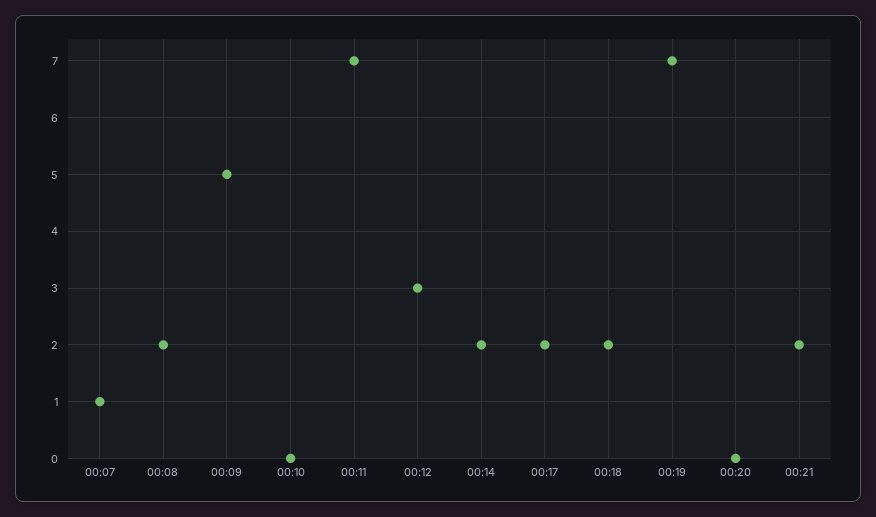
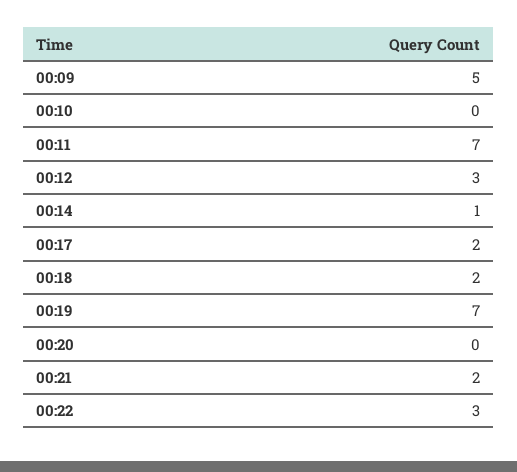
00:07: 1 -> none
00:08: 2 -> none
00:14: 2 -> 1
00:22: none -> 3

